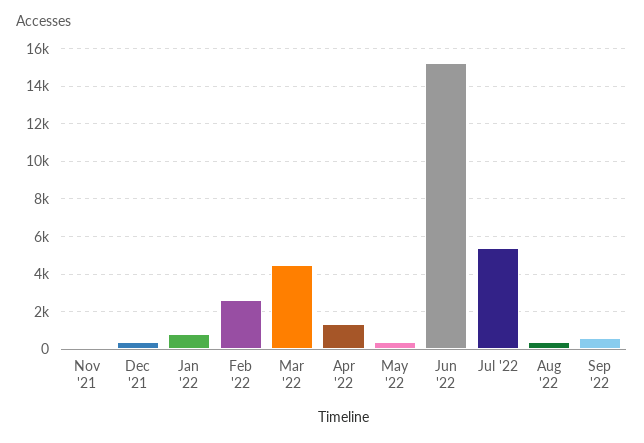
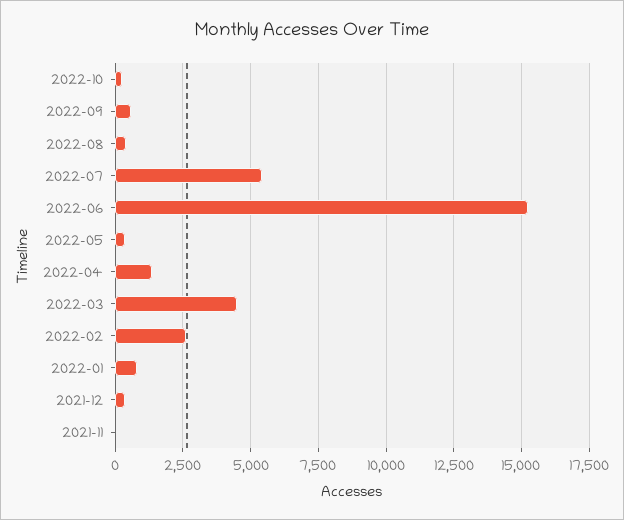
2022-10: none -> 250

